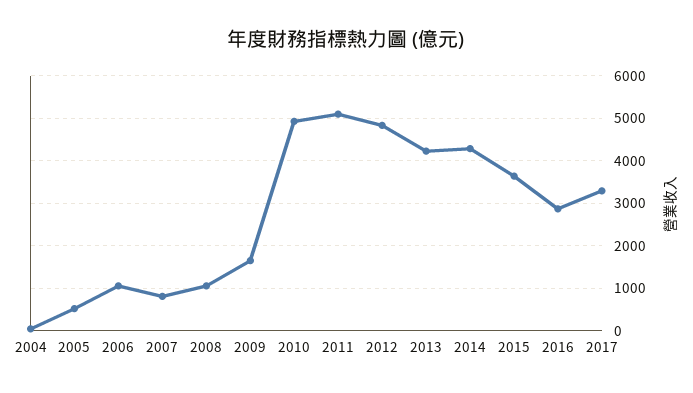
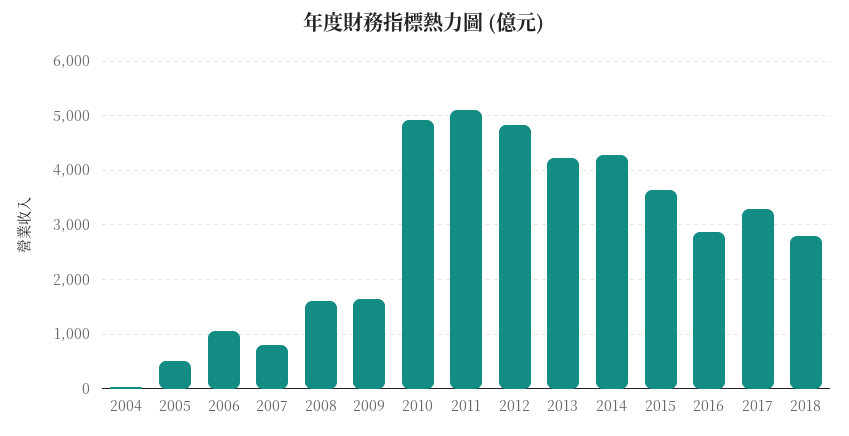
2008: 1000 -> 1600
2018: none -> 2800

